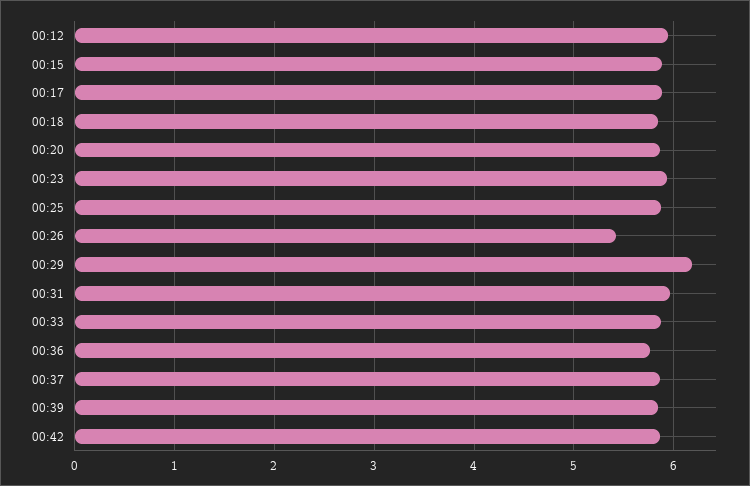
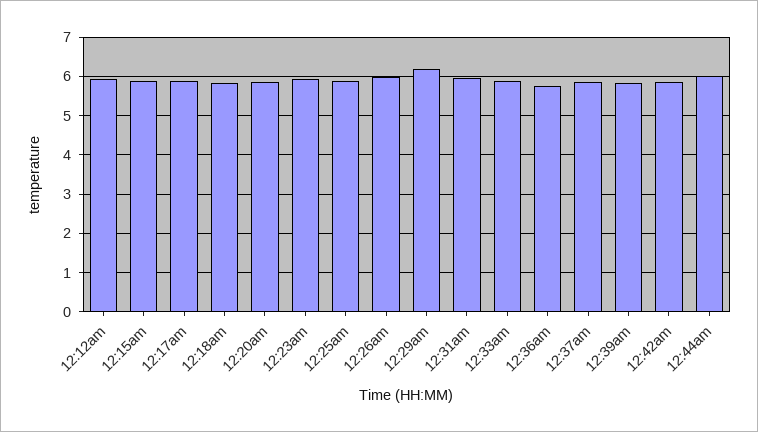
00:26: 5.4 -> 6
12:44am: none -> 6

